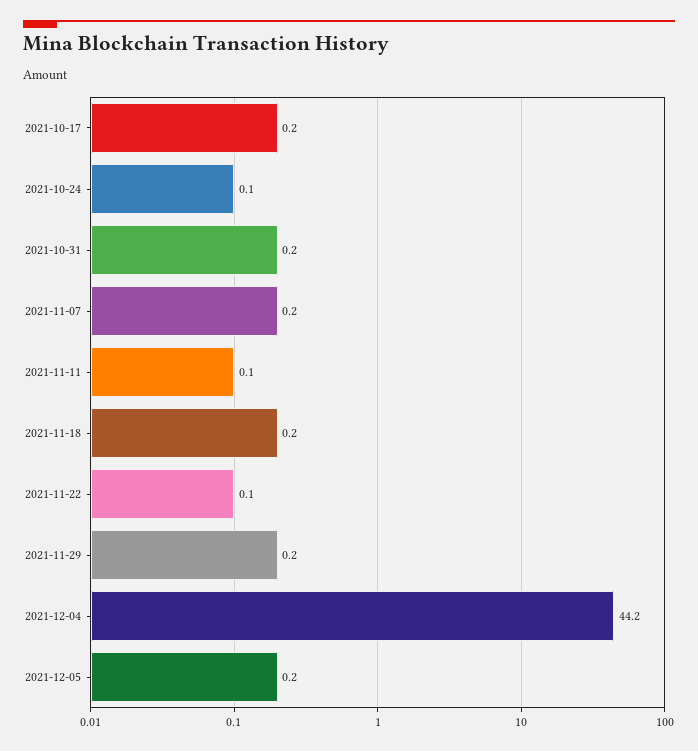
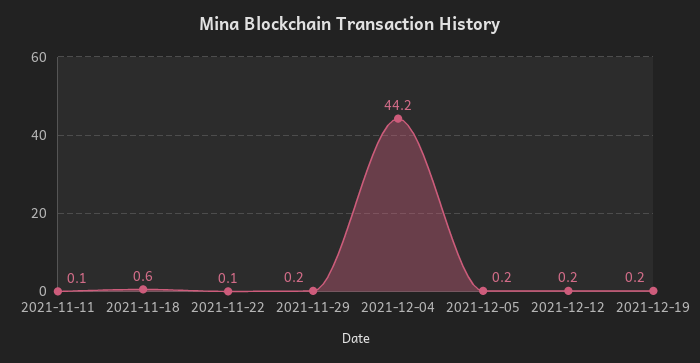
2021-10-17: 0.2 -> none
2021-10-24: 0.1 -> none
2021-10-31: 0.2 -> none
2021-11-07: 0.2 -> none
2021-11-18: 0.2 -> 0.6
2021-12-12: none -> 0.2
2021-12-19: none -> 0.2

